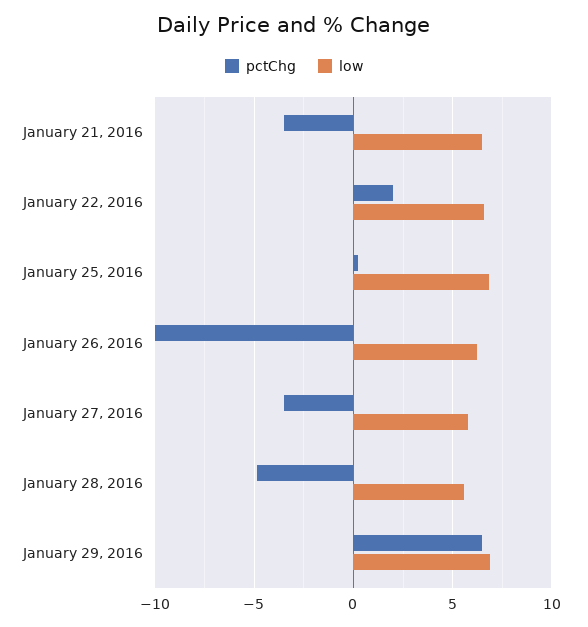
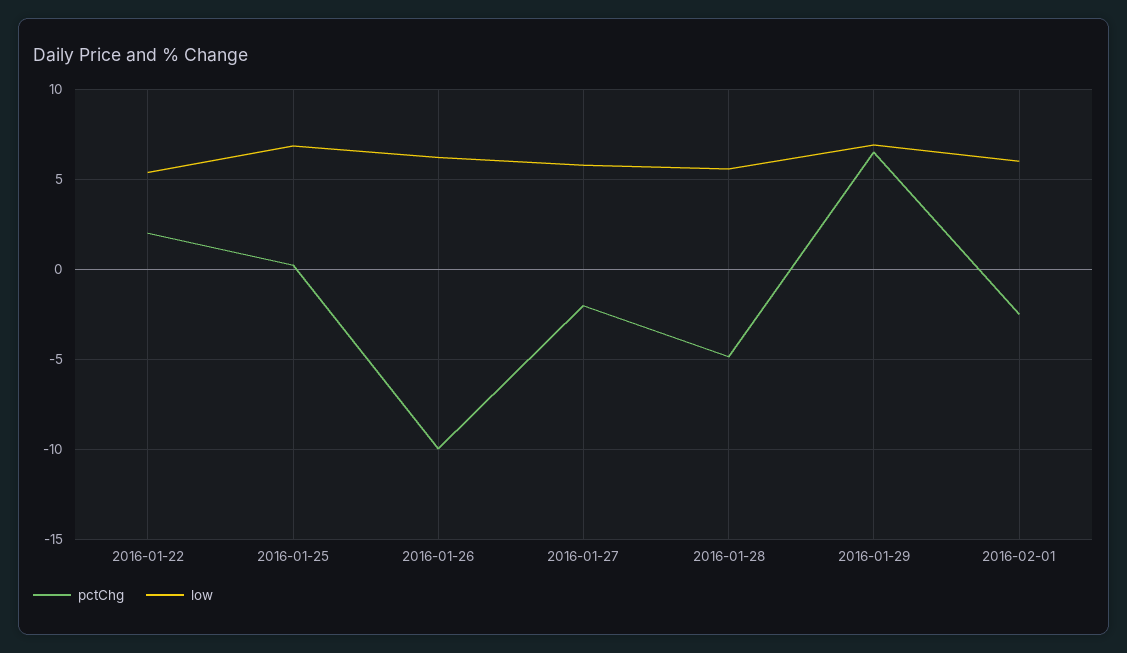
pctChg, January 21, 2016: -3.5 -> none
low, January 21, 2016: 6.5 -> none
low, January 22, 2016: 6.5 -> 5.5
pctChg, January 27, 2016: -3.5 -> -2
pctChg, 2016-02-01: none -> -2.5
low, 2016-02-01: none -> 6

